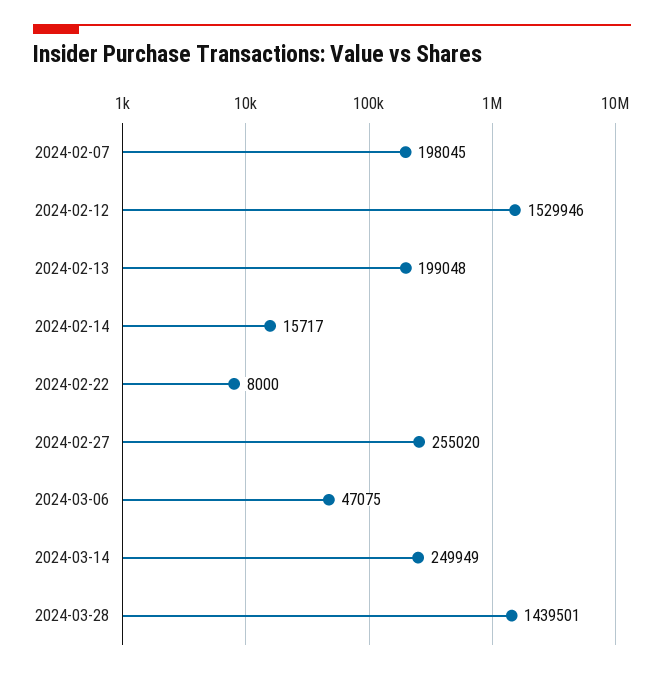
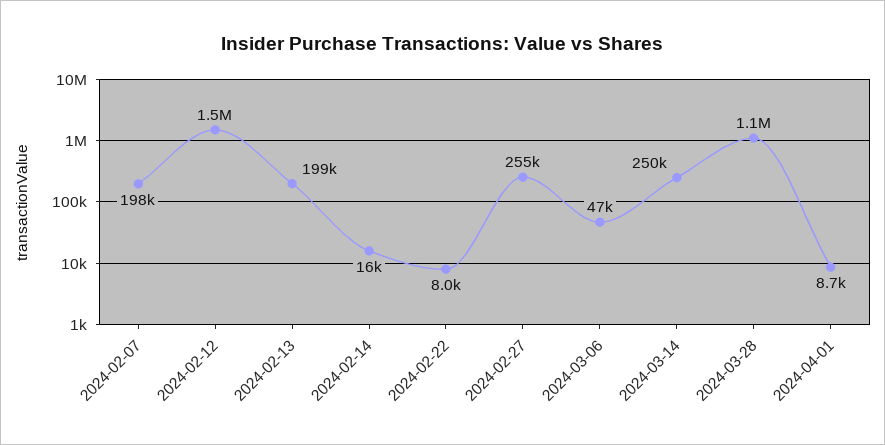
2024-03-28: 1439501 -> 1100000
2024-04-01: none -> 8700

